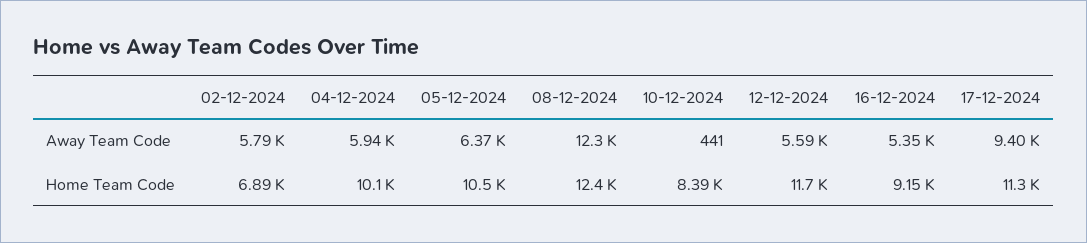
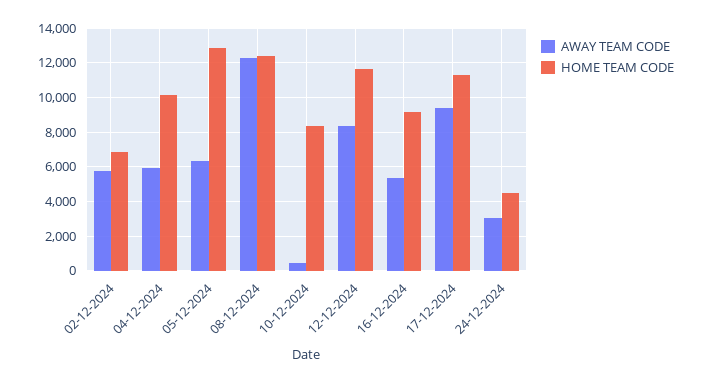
Away Team Code, 12-12-2024: 5590 -> 8500
Home Team Code, 05-12-2024: 10500 -> 13000
Away Team Code, 24-12-2024: none -> 3000
Home Team Code, 24-12-2024: none -> 4500

